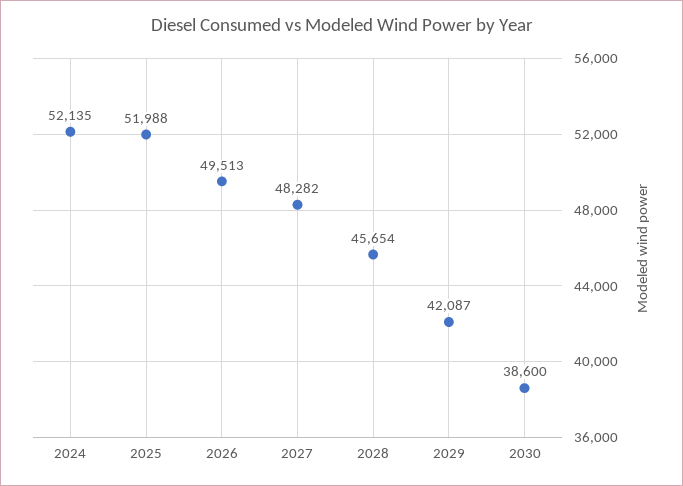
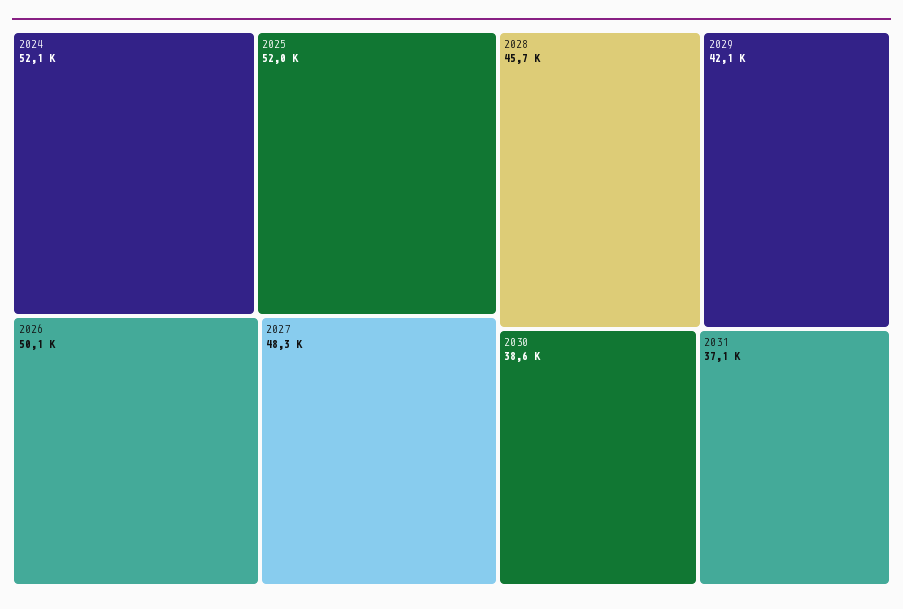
2026: 49513 -> 50100
2031: none -> 37100

